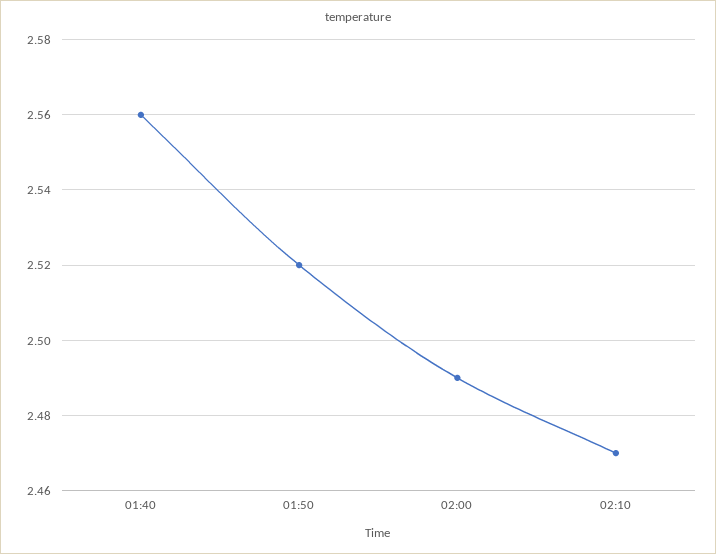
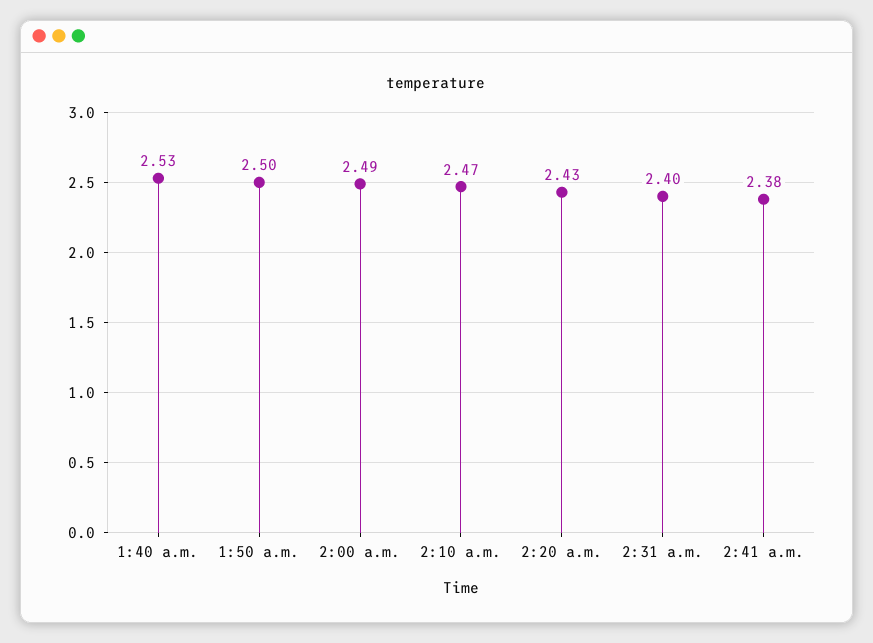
01:40: 2.56 -> 2.53
01:50: 2.52 -> 2.5
2:20 a.m.: none -> 2.43
2:31 a.m.: none -> 2.4
2:41 a.m.: none -> 2.38

